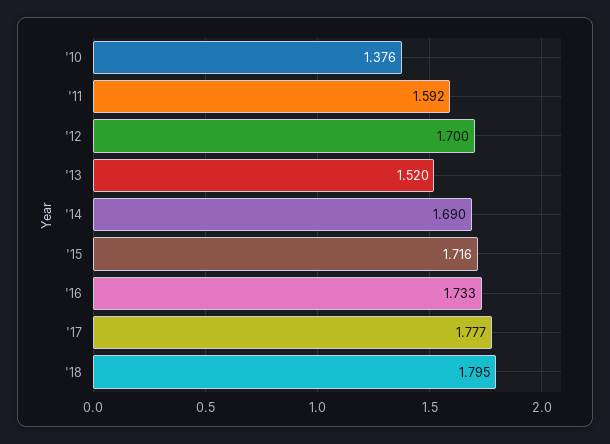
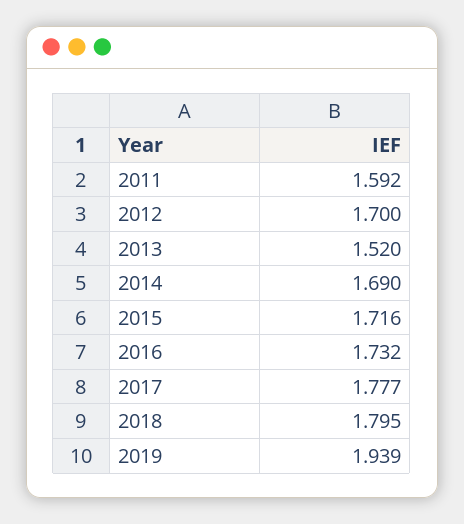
'10: 1.376 -> none
'16: 1.733 -> 1.732
2019: none -> 1.939

